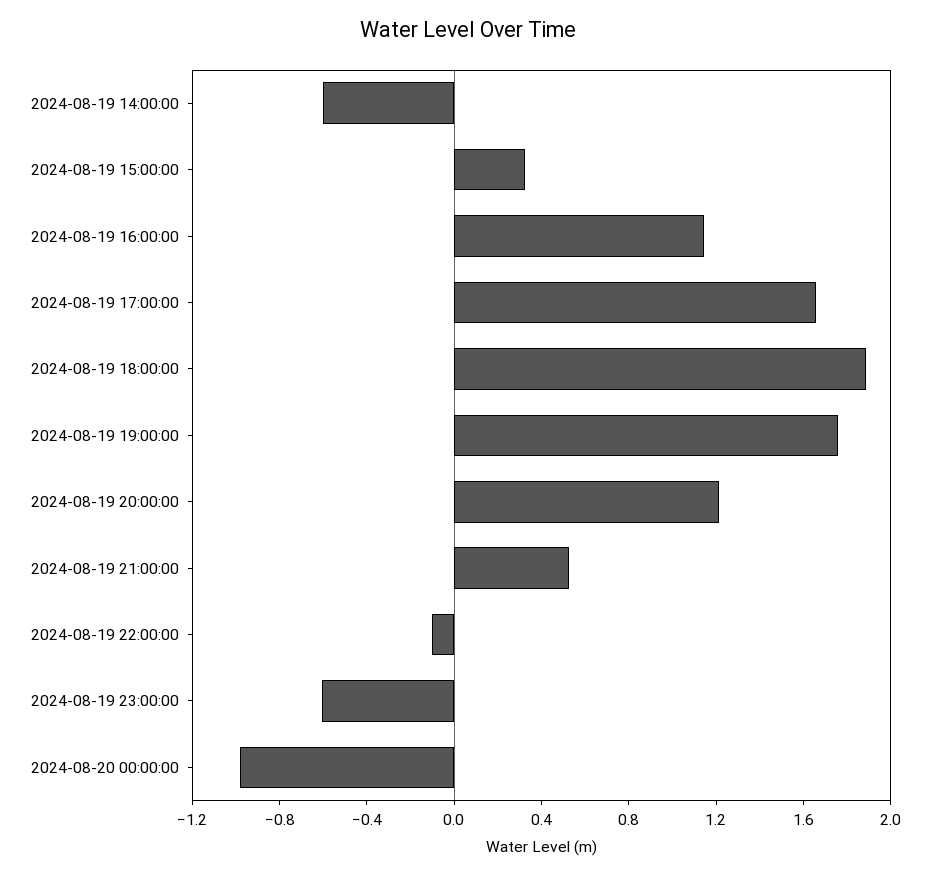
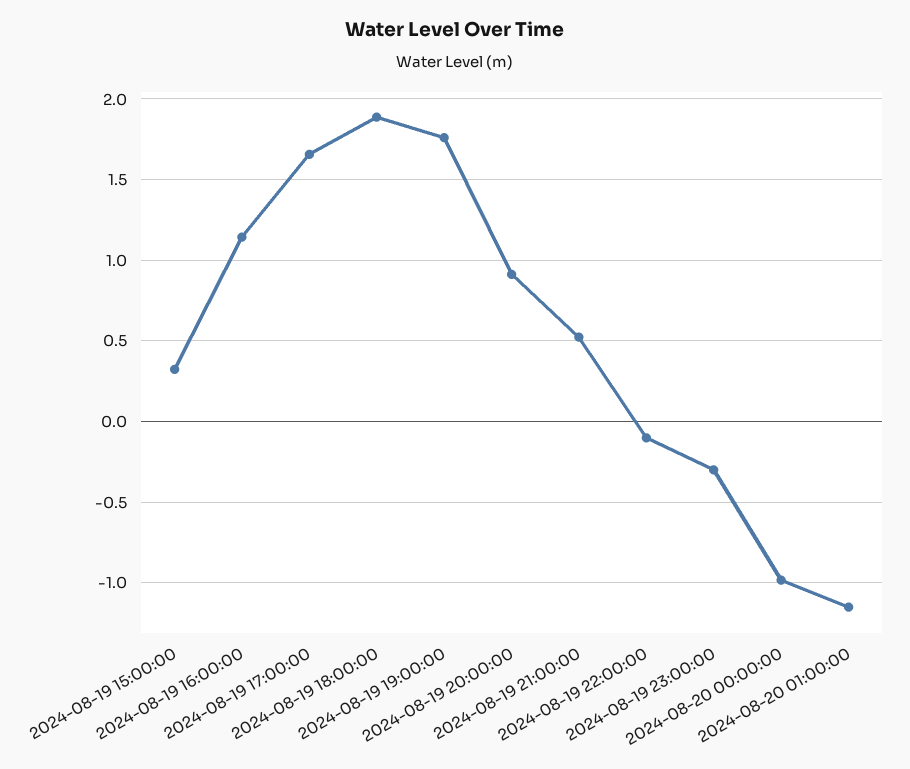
2024-08-19 14:00:00: -0.6 -> none
2024-08-19 20:00:00: 1.2 -> 0.9
2024-08-19 23:00:00: -0.6 -> -0.3
2024-08-20 01:00:00: none -> -1.15

